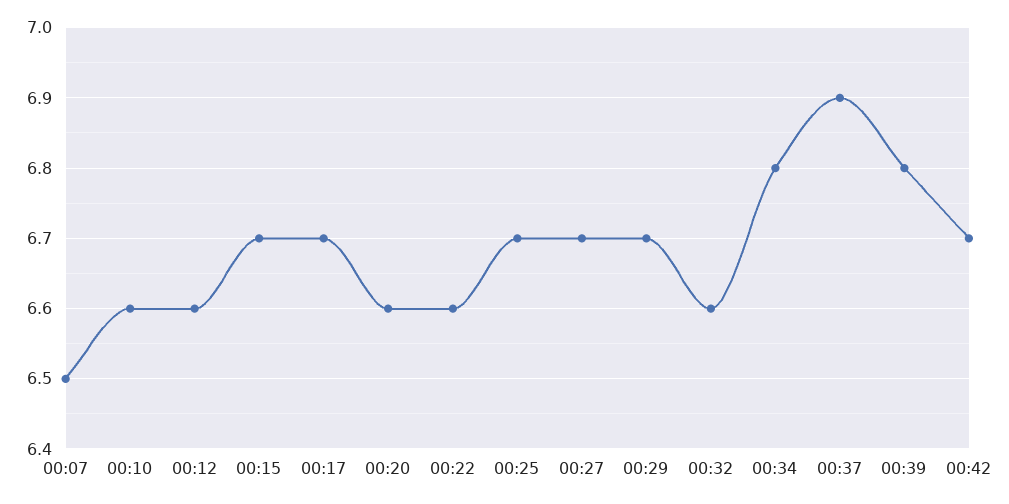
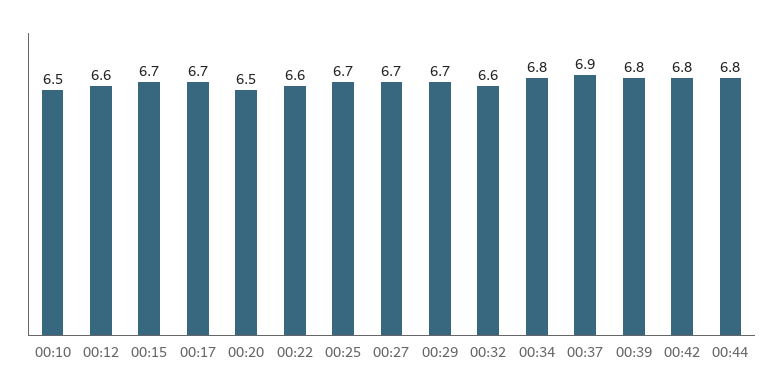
00:07: 6.5 -> none
00:10: 6.6 -> 6.5
00:20: 6.6 -> 6.5
00:42: 6.7 -> 6.8
00:44: none -> 6.8

